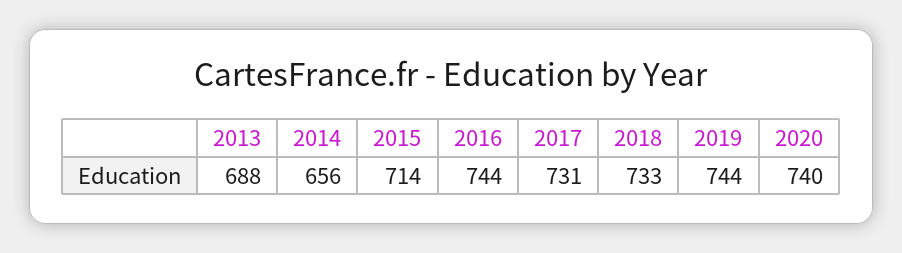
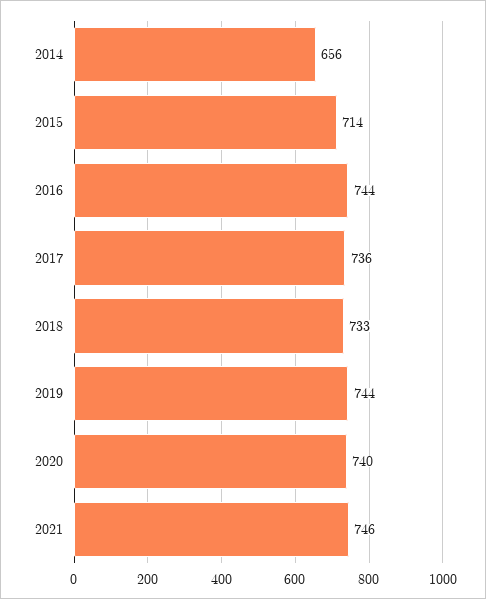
2013: 688 -> none
2017: 731 -> 736
2021: none -> 746

